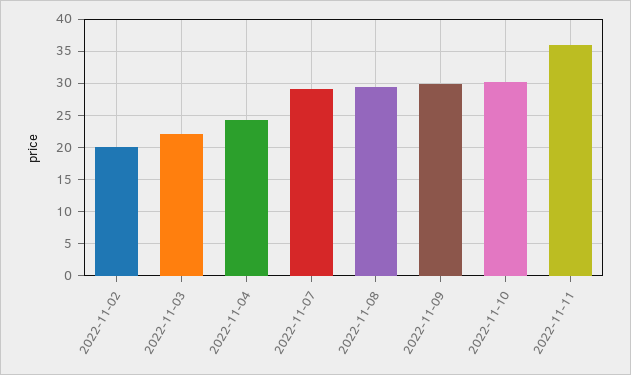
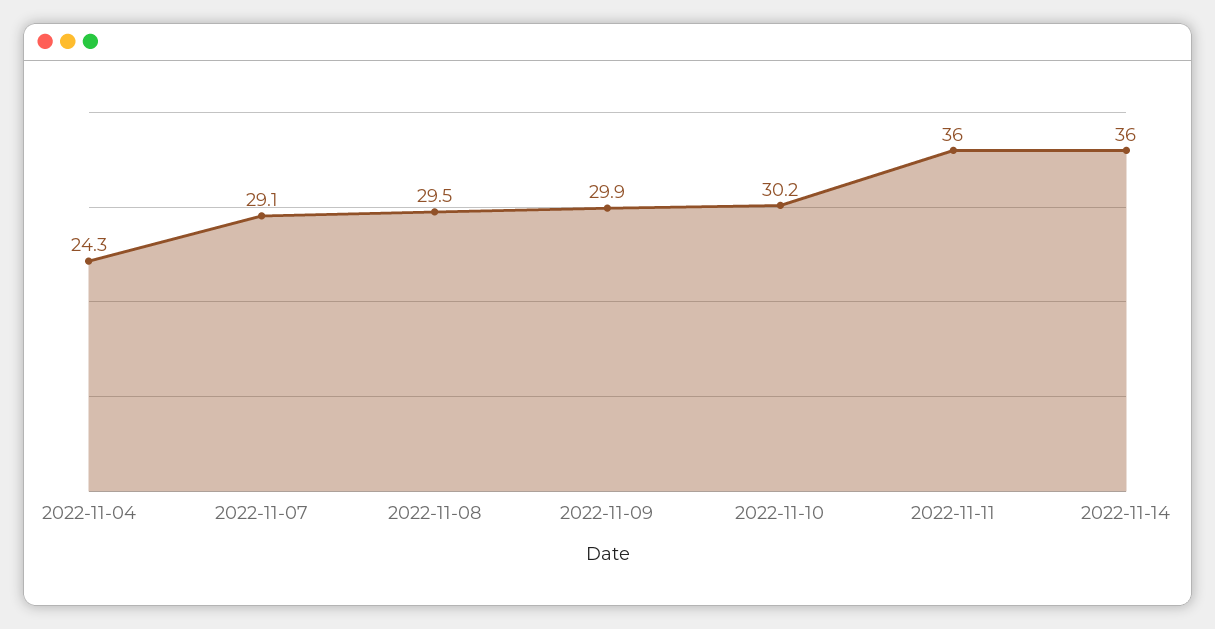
2022-11-02: 20 -> none
2022-11-03: 22 -> none
2022-11-14: none -> 36

